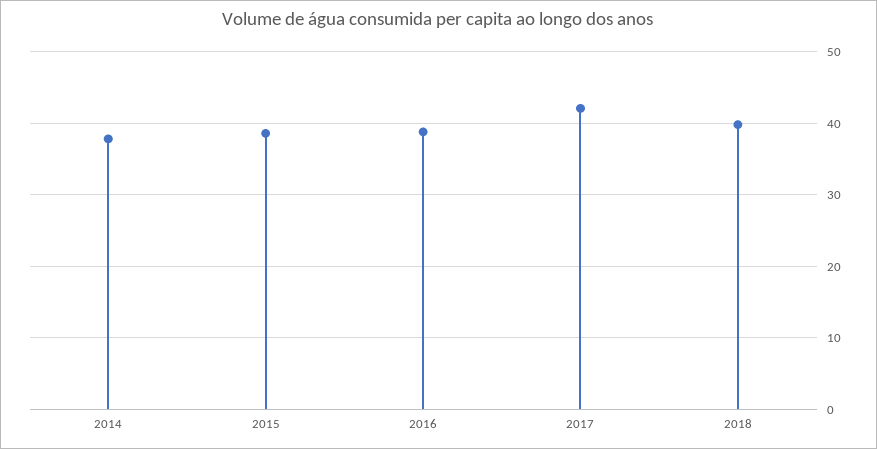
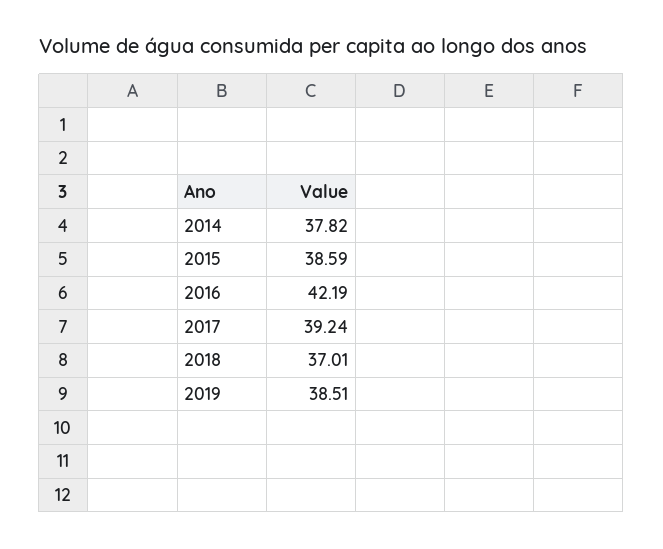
2016: 39 -> 42.19
2017: 42 -> 39.24
2018: 40 -> 37.01
2019: none -> 38.51

